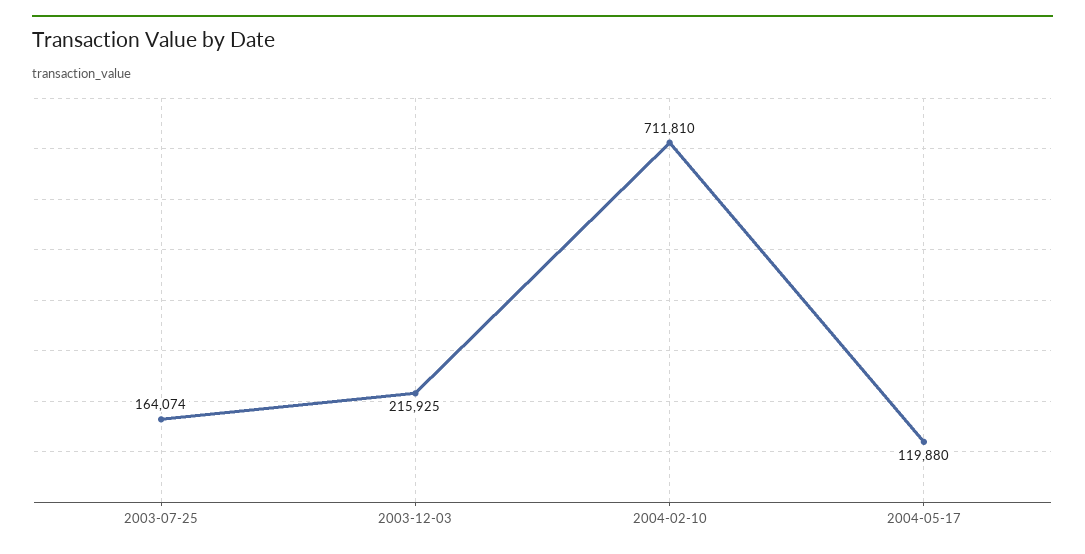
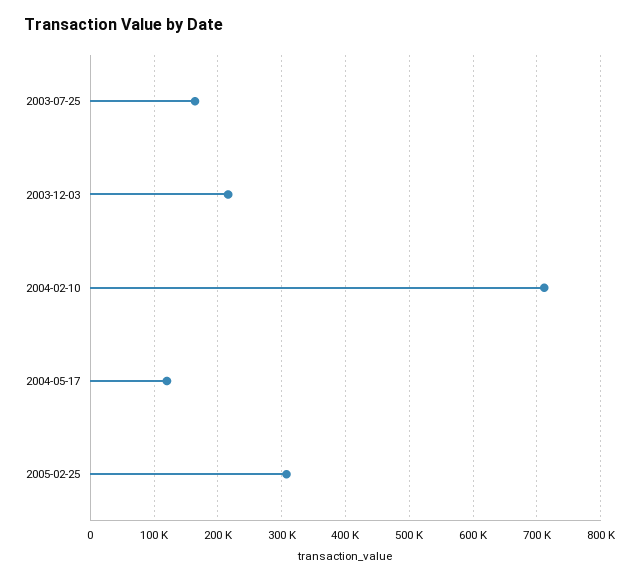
2005-02-25: none -> 310000

